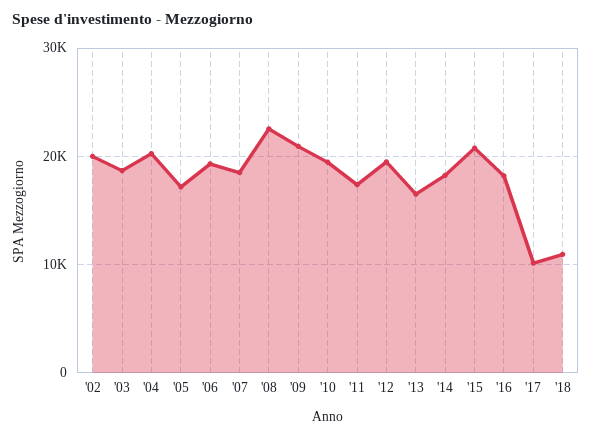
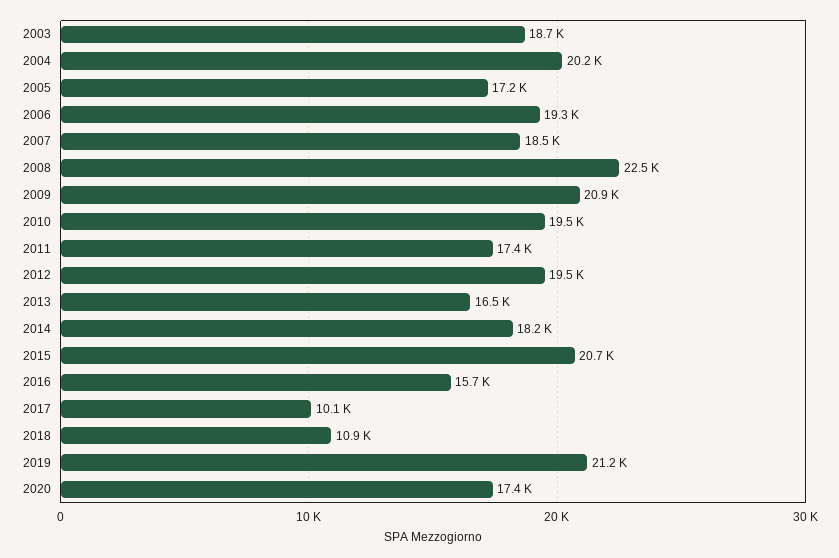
'02: 20000 -> none
'16: 18000 -> 15700
2019: none -> 21200
2020: none -> 17400

